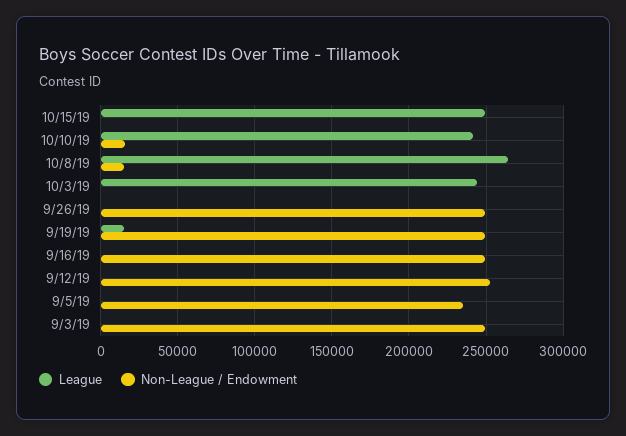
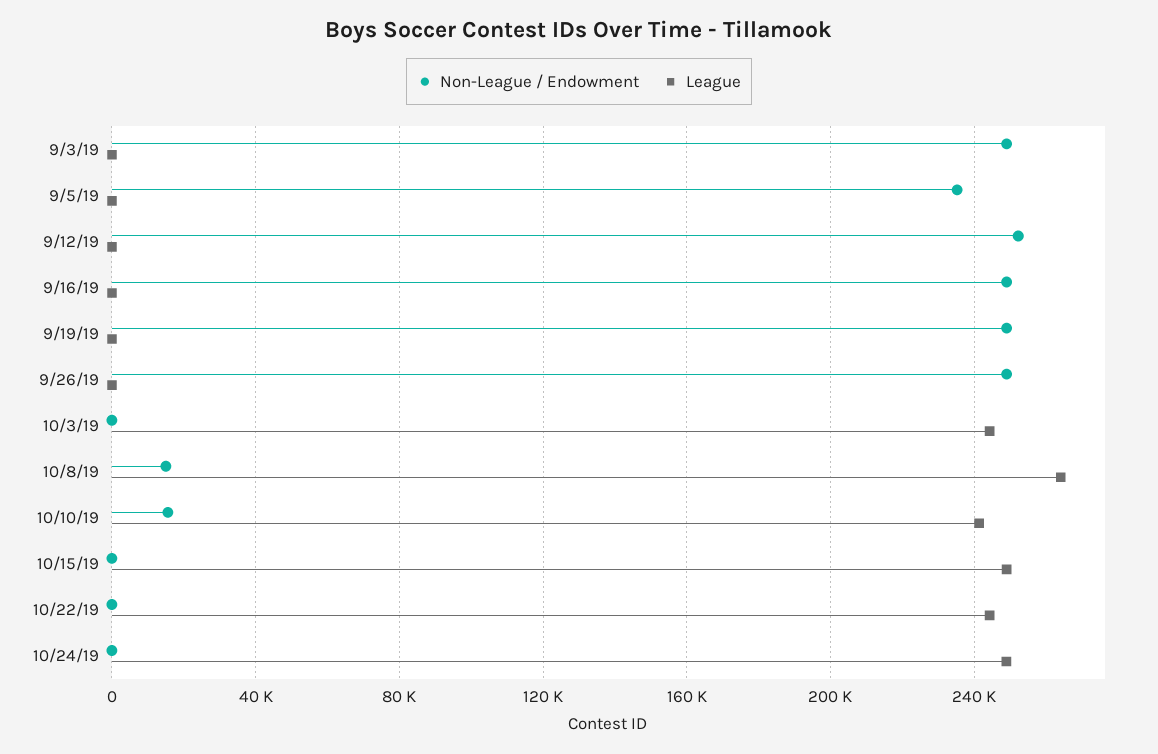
League, 9/19/19: 15000 -> 0
Non-League / Endowment, 10/22/19: none -> 0
League, 10/22/19: none -> 245000
Non-League / Endowment, 10/24/19: none -> 0
League, 10/24/19: none -> 250000

